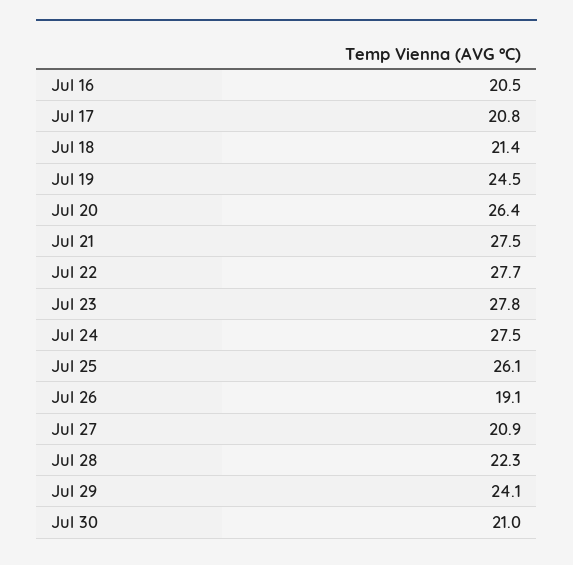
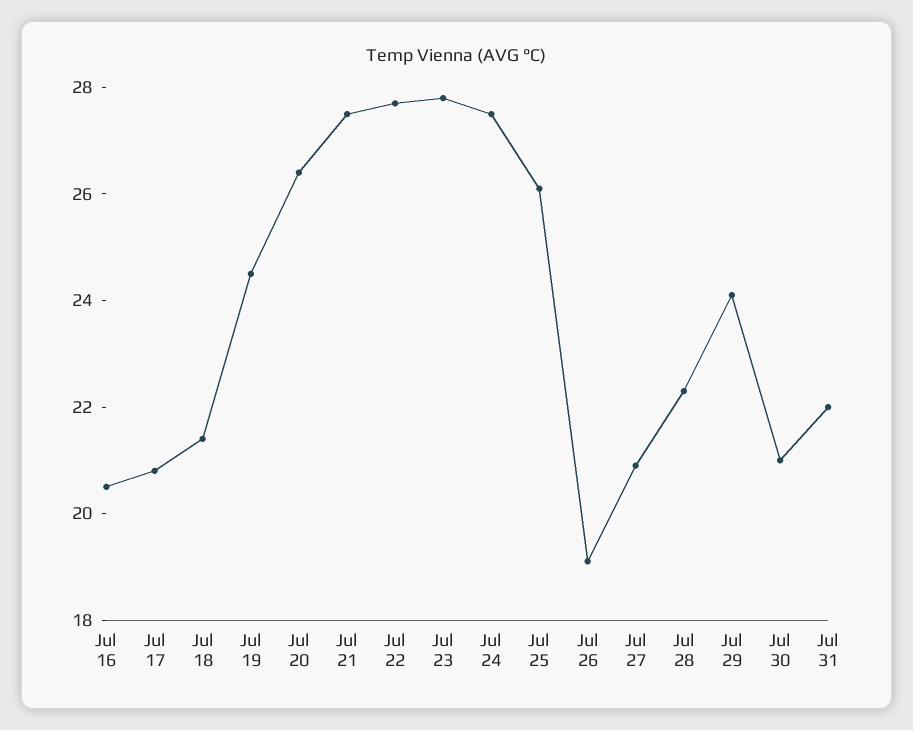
Jul 31: none -> 22

